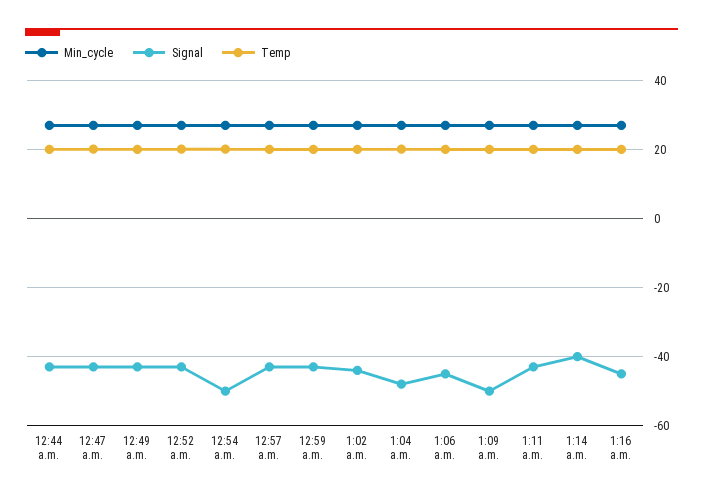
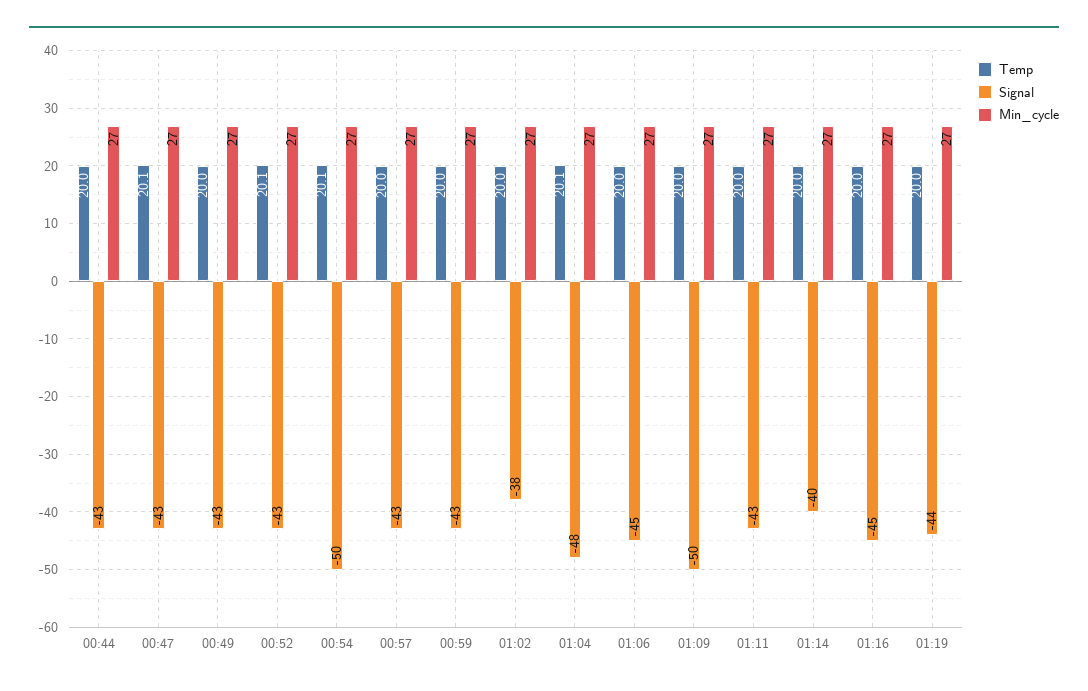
Signal, 1:02 a.m.: -44 -> -38
Temp, 01:19: none -> 20
Signal, 01:19: none -> -44
Min_cycle, 01:19: none -> 27

